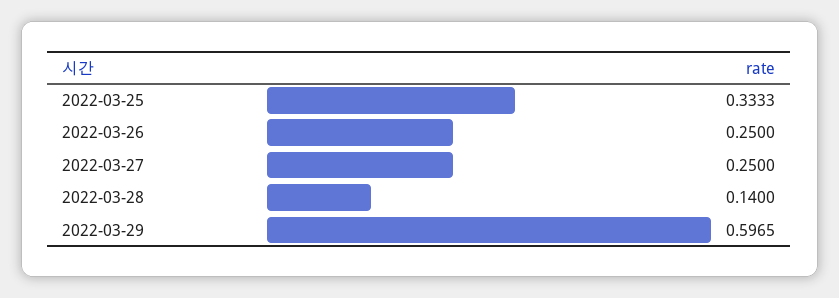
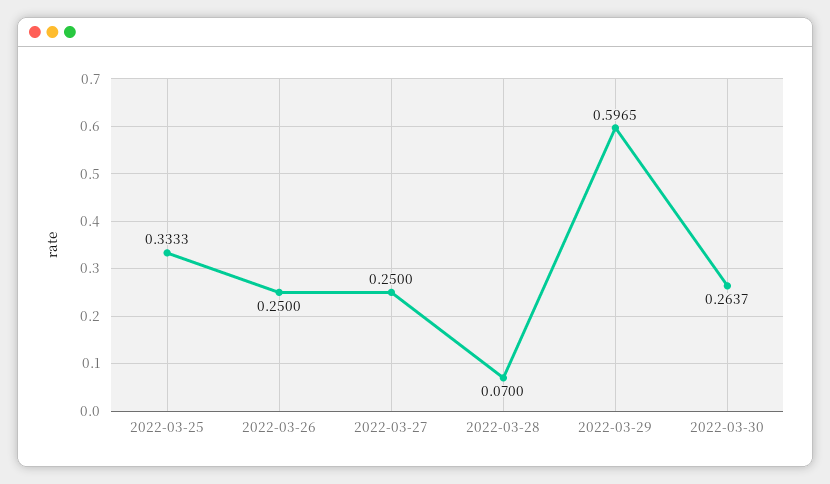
2022-03-28: 0.14 -> 0.07
2022-03-30: none -> 0.2637

